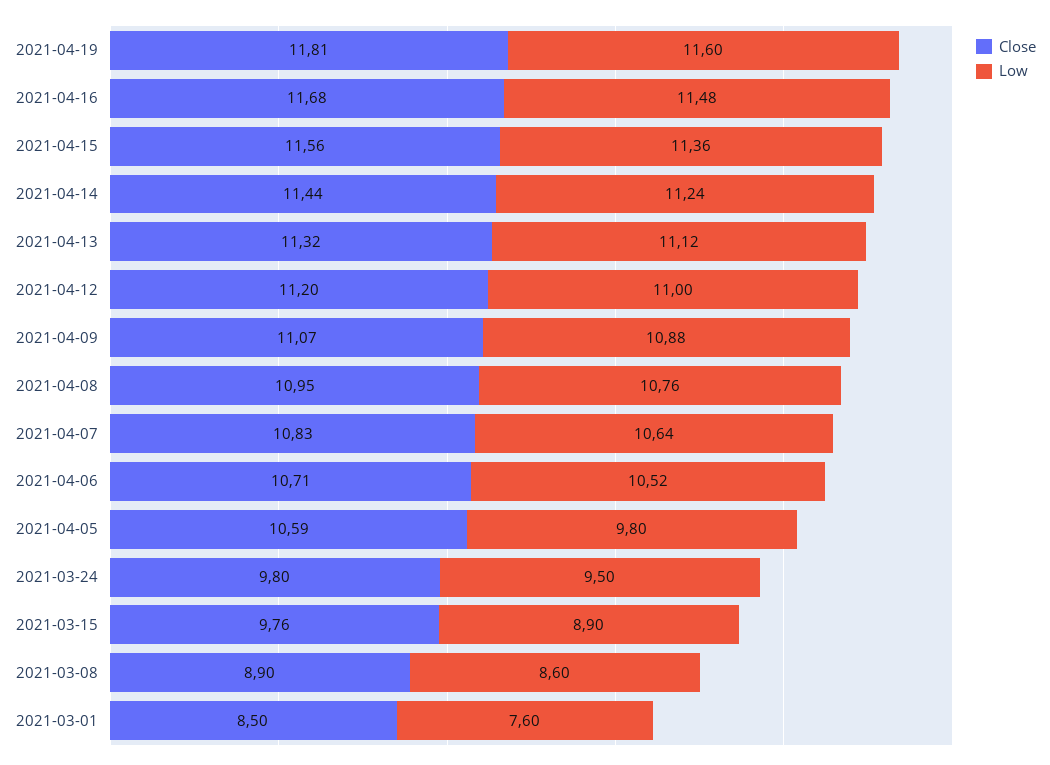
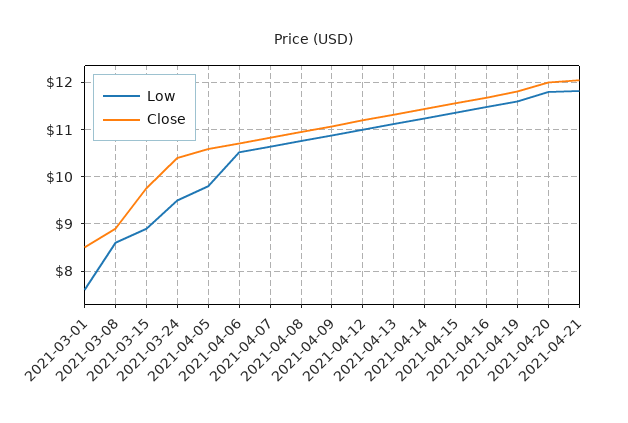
Close, 2021-03-24: 9.8 -> 10.4
Low, 2021-04-20: none -> 11.8
Close, 2021-04-20: none -> 12
Low, 2021-04-21: none -> 11.8
Close, 2021-04-21: none -> 12

